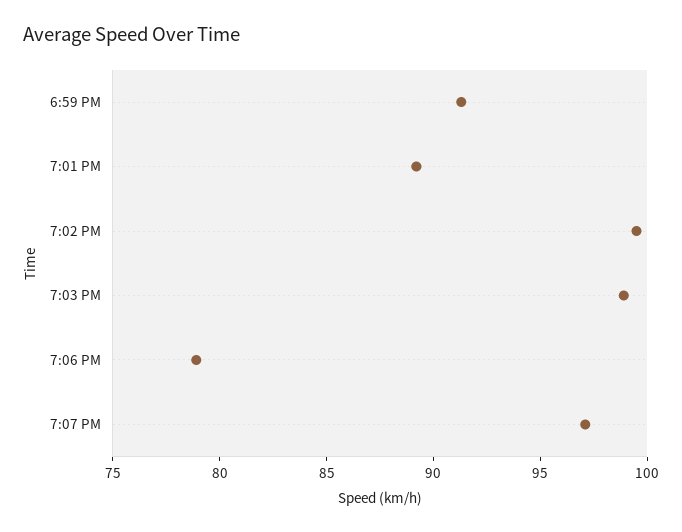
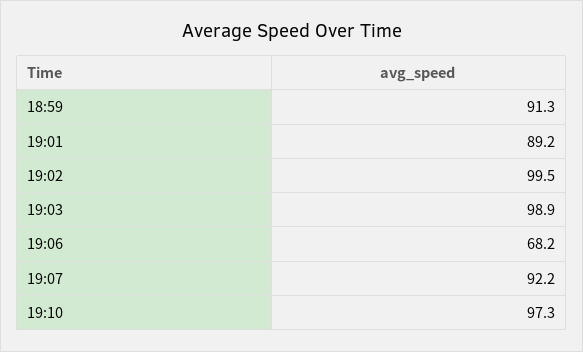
7:06 PM: 79 -> 68.2
7:07 PM: 97 -> 92.2
19:10: none -> 97.3

